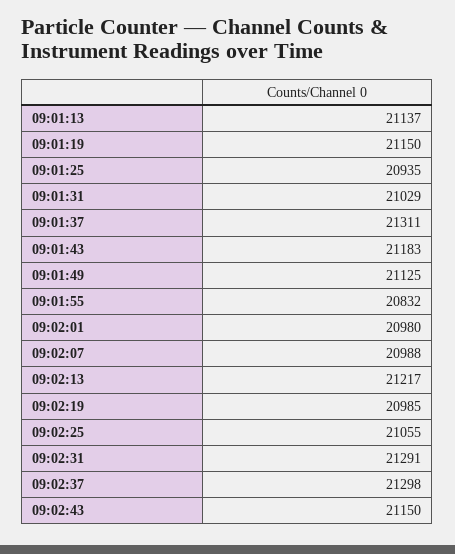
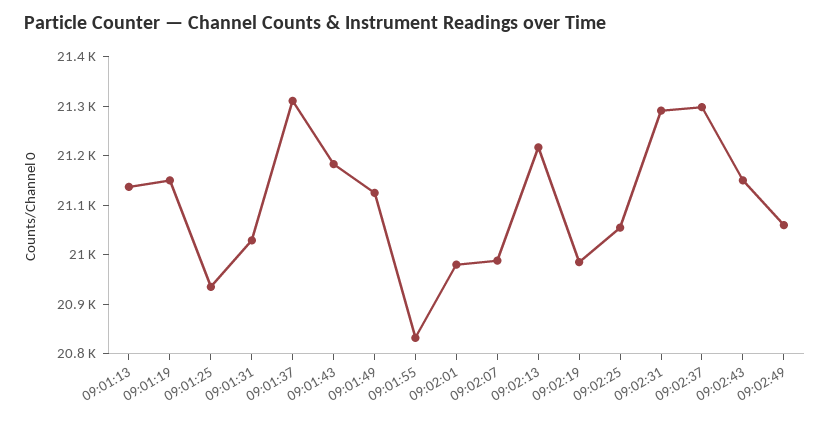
09:02:49: none -> 21060

